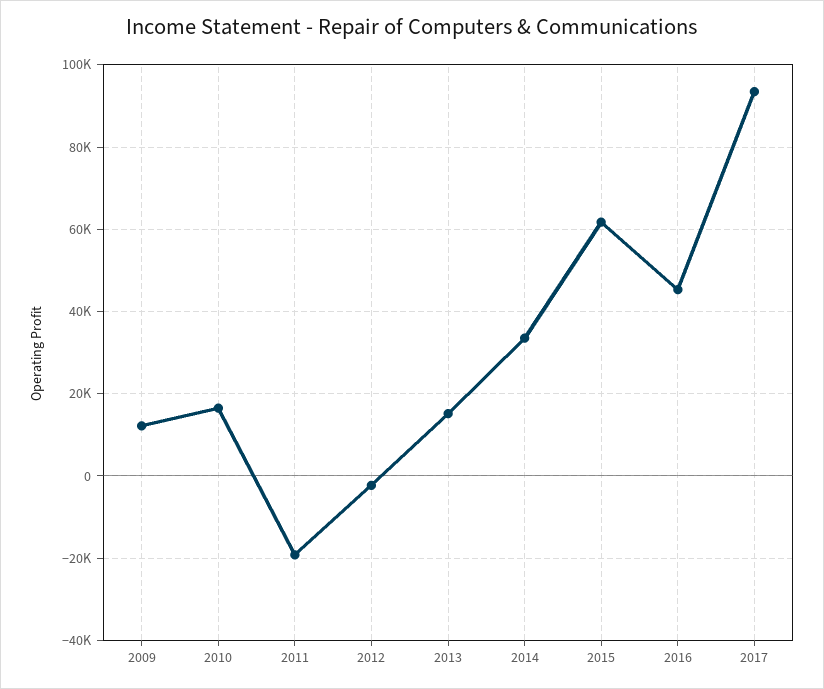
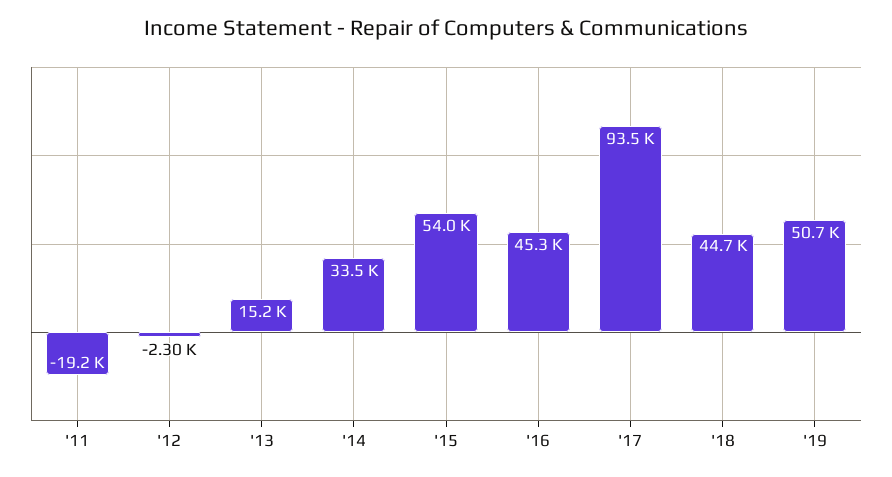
2009: 12000 -> none
2010: 16000 -> none
2015: 62000 -> 54000
'18: none -> 44700
'19: none -> 50700

